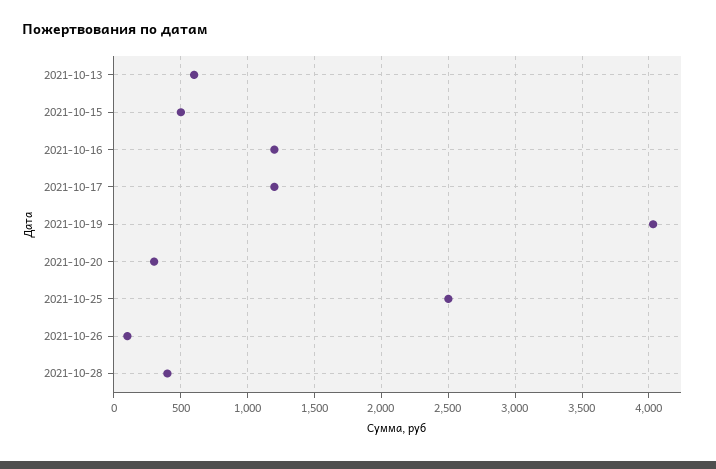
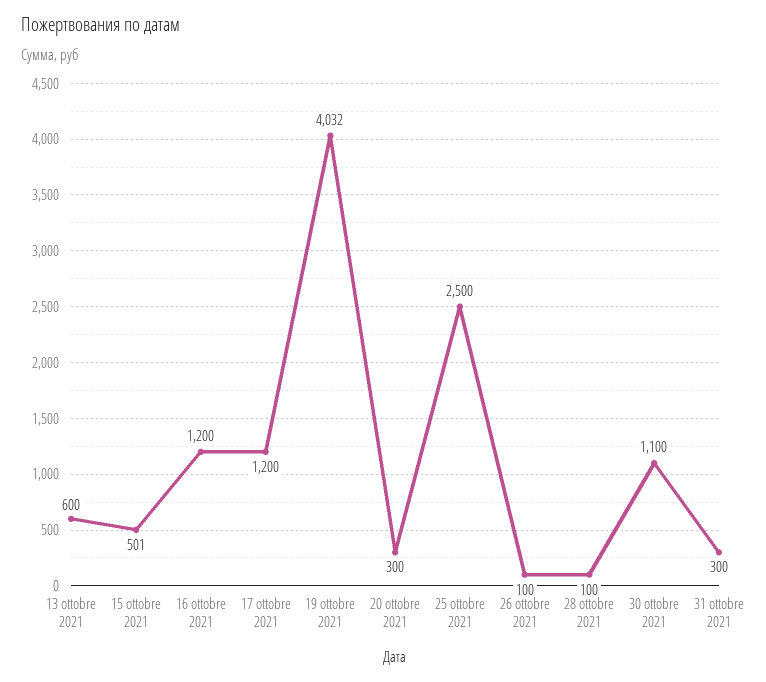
2021-10-28: 400 -> 100
30 ottobre 2021: none -> 1100
31 ottobre 2021: none -> 300

